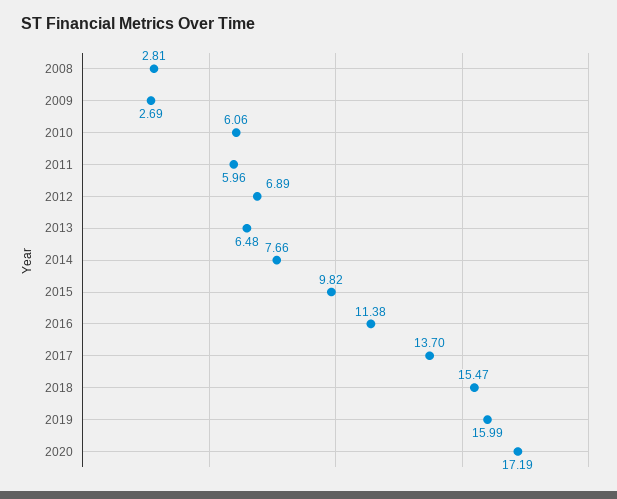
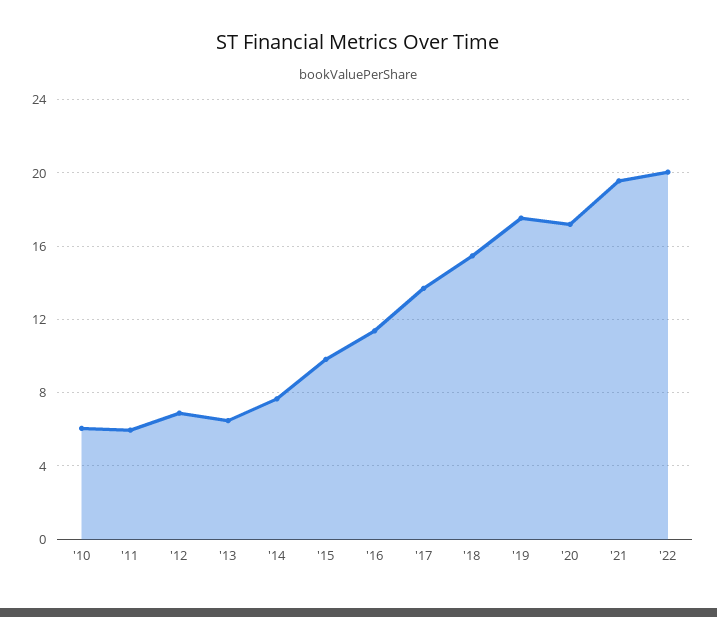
2008: 2.81 -> none
2009: 2.69 -> none
2019: 15.99 -> 17.5
'21: none -> 19.5
'22: none -> 20

